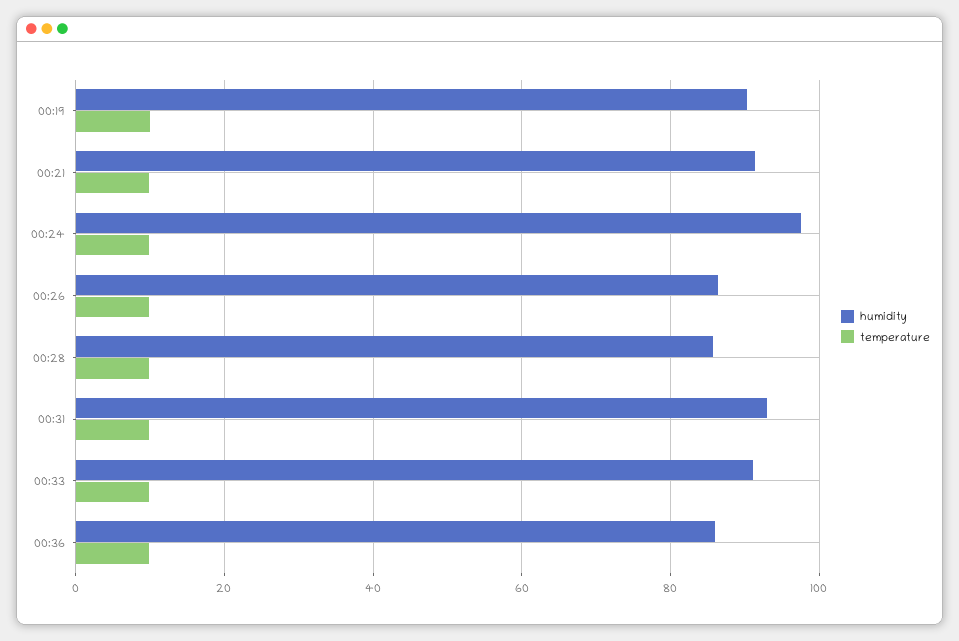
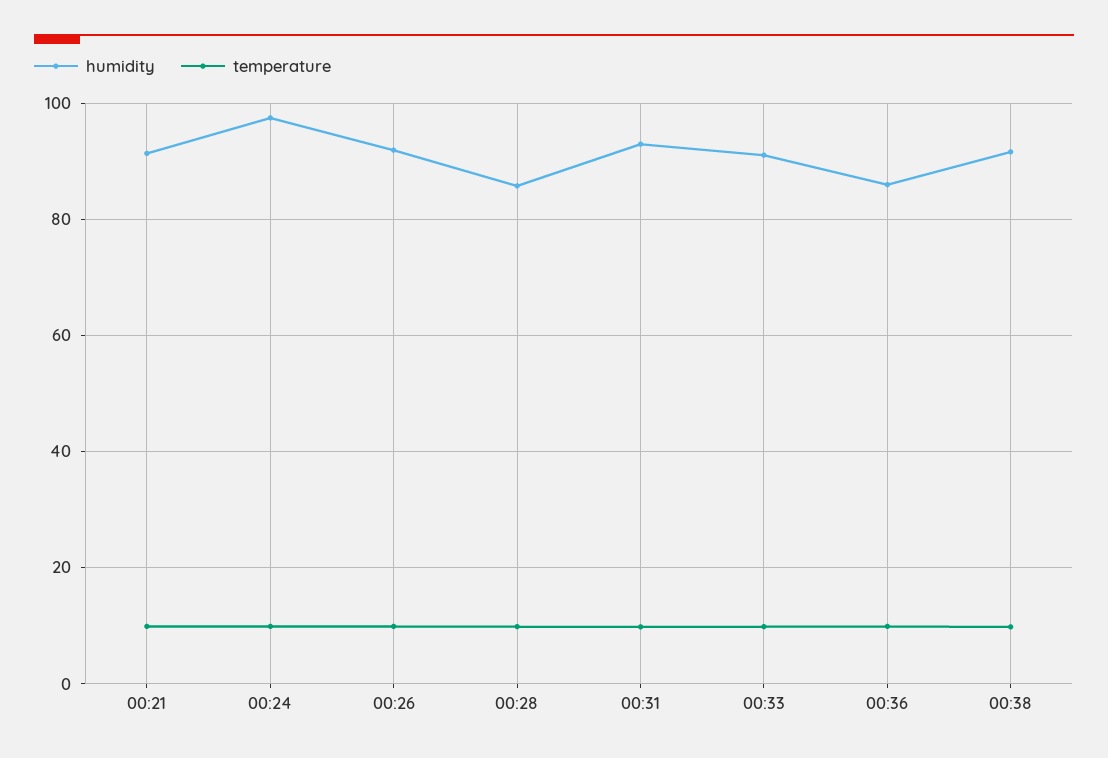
humidity, 00:19: 90 -> none
temperature, 00:19: 10 -> none
humidity, 00:26: 86 -> 92
humidity, 00:38: none -> 92
temperature, 00:38: none -> 10

